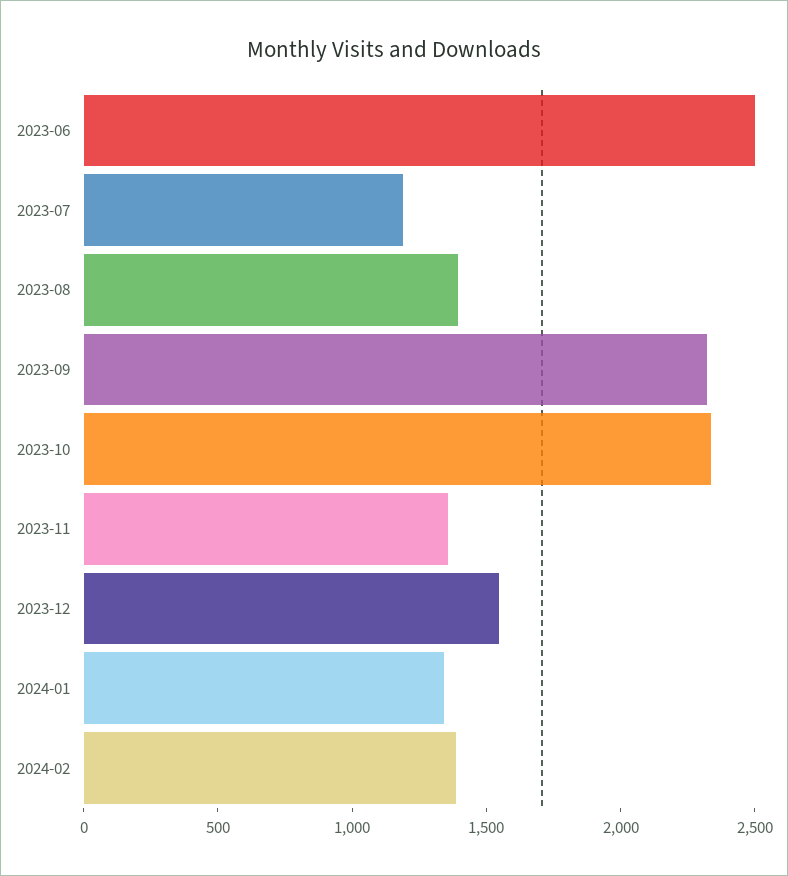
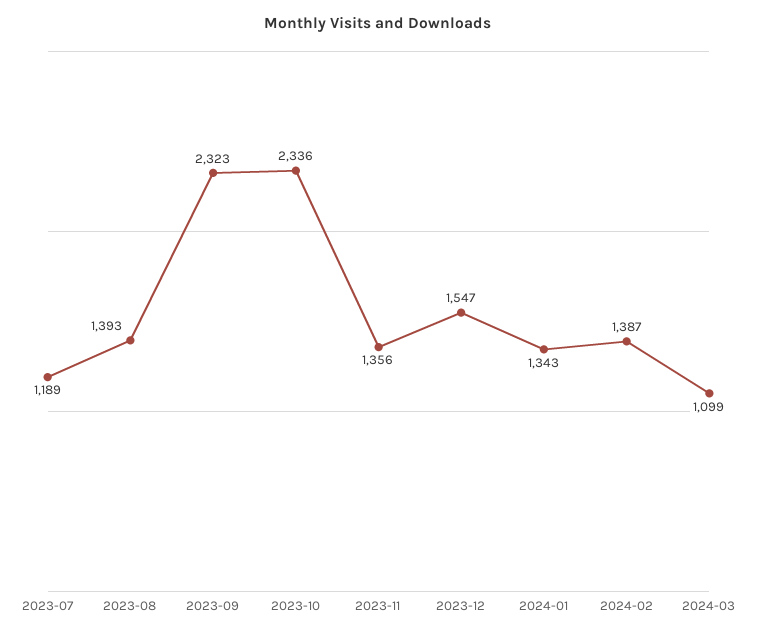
2023-06: 2500 -> none
2024-03: none -> 1099

